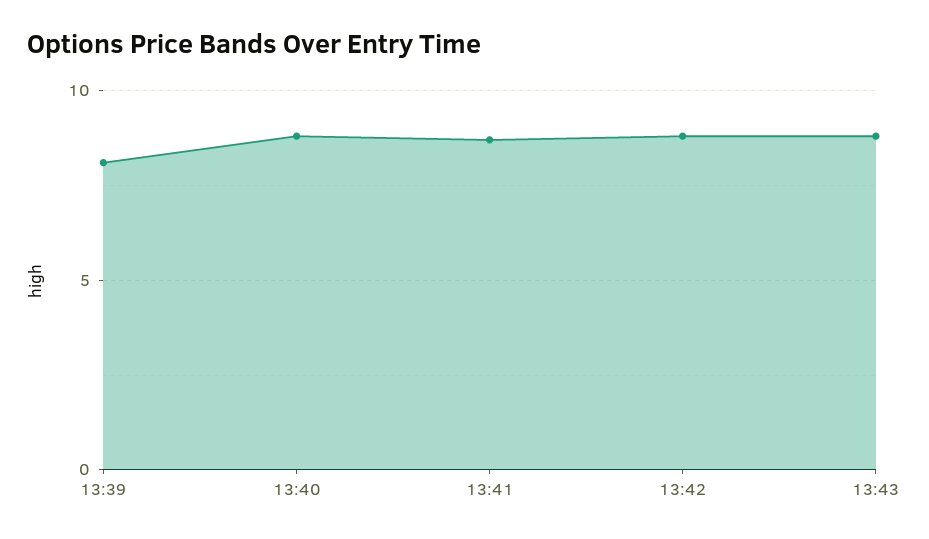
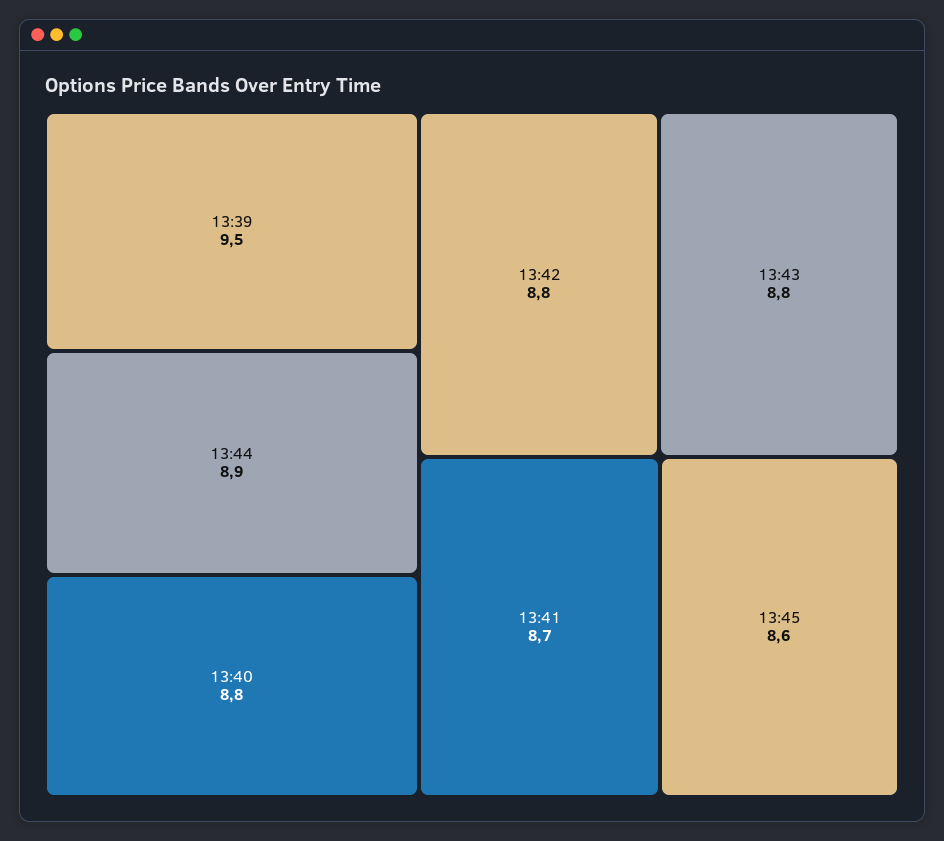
13:39: 8 -> 9.5
13:44: none -> 8.9
13:45: none -> 8.6

